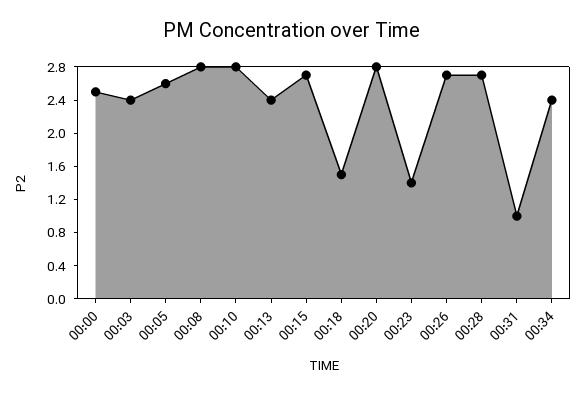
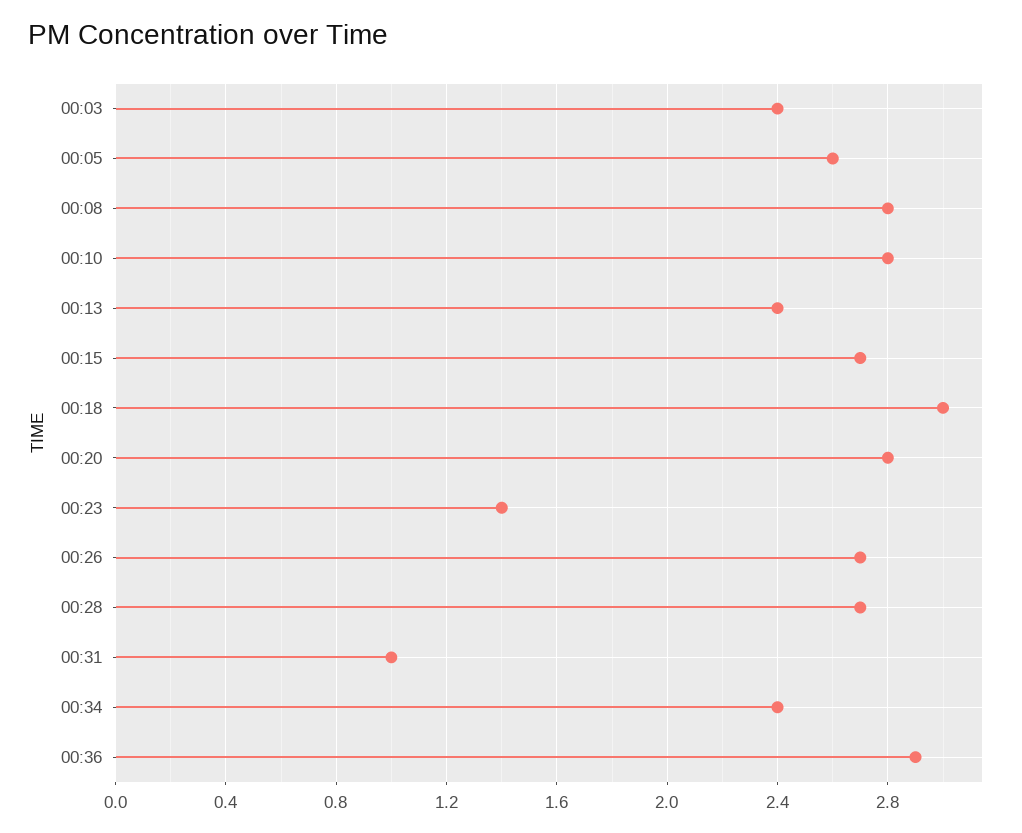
00:00: 2.5 -> none
00:18: 1.5 -> 3
00:36: none -> 2.9

